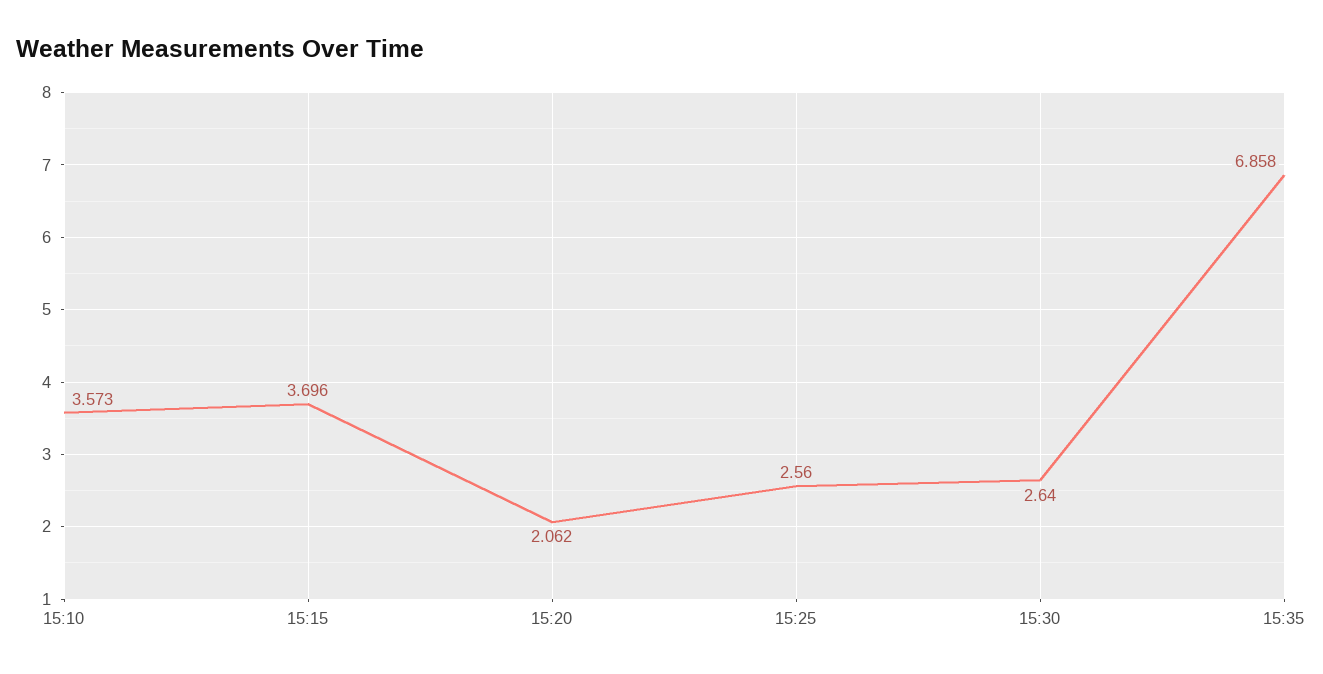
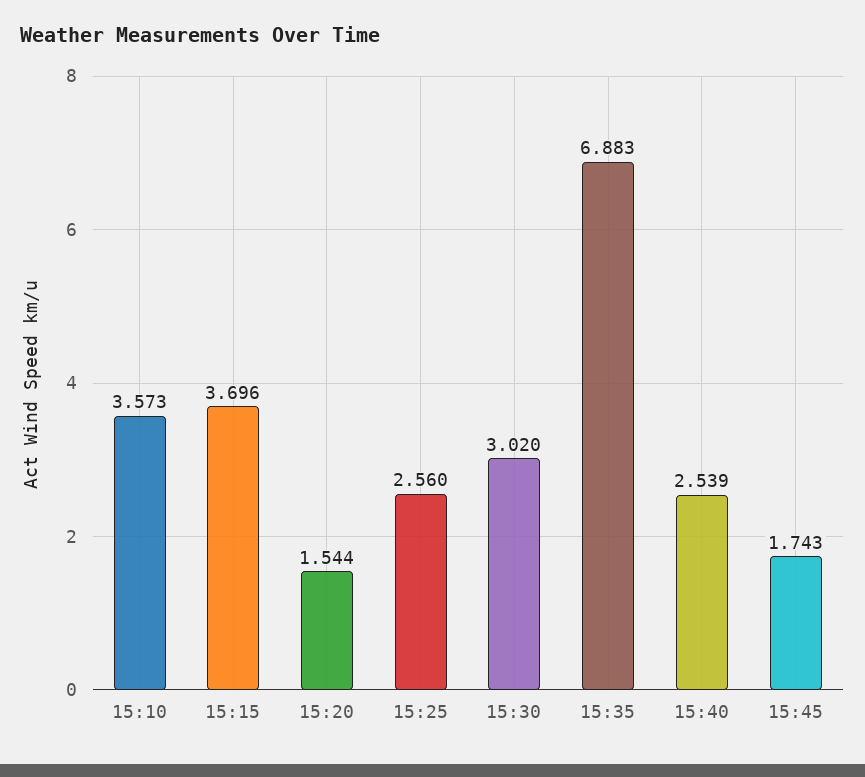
15:20: 2.062 -> 1.544
15:30: 2.64 -> 3.02
15:35: 6.858 -> 6.883
15:40: none -> 2.539
15:45: none -> 1.743

